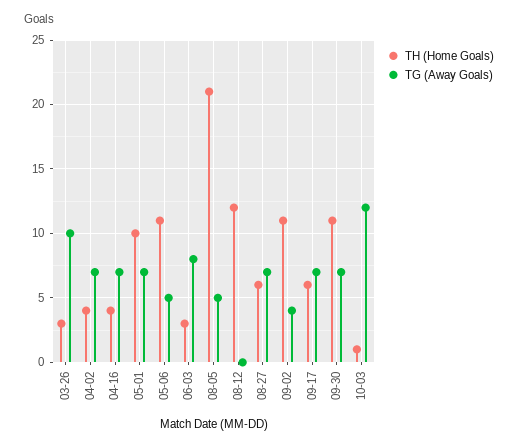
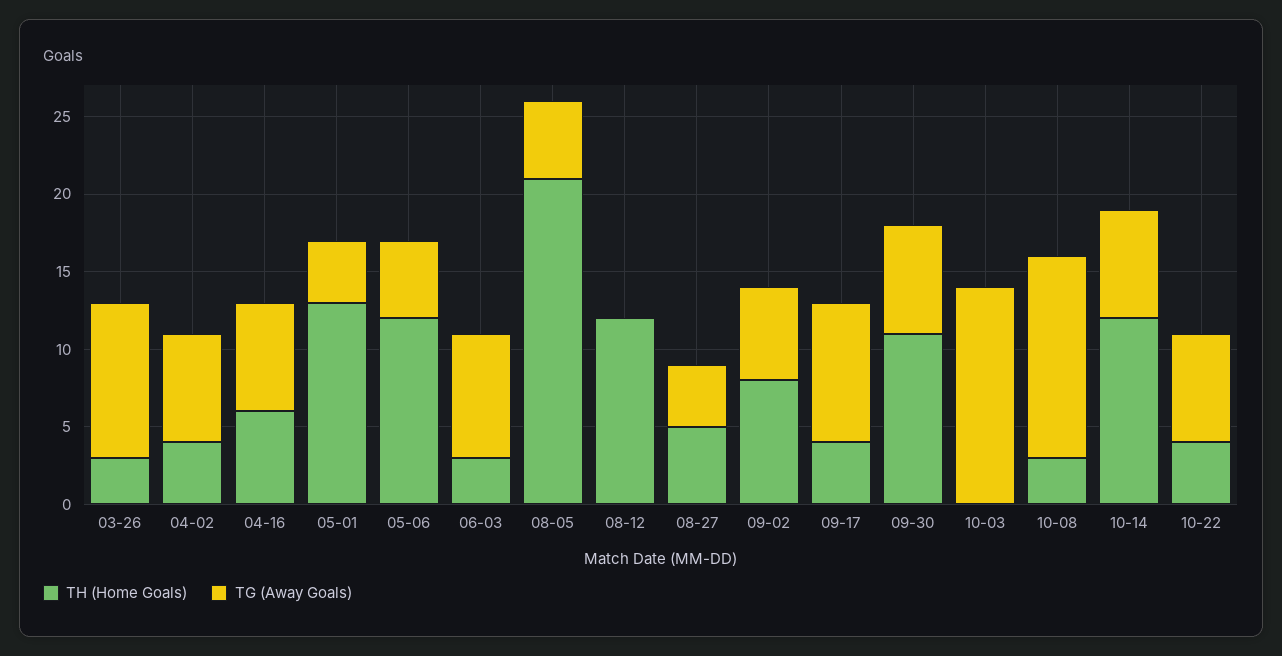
TH (Home Goals), 04-16: 4 -> 6
TH (Home Goals), 05-01: 10 -> 13
TG (Away Goals), 05-01: 7 -> 4
TH (Home Goals), 05-06: 11 -> 12
TH (Home Goals), 08-27: 6 -> 5
TG (Away Goals), 08-27: 7 -> 4
TH (Home Goals), 09-02: 11 -> 8
TG (Away Goals), 09-02: 4 -> 6
TH (Home Goals), 09-17: 6 -> 4
TG (Away Goals), 09-17: 7 -> 9
TH (Home Goals), 10-03: 1 -> 0
TG (Away Goals), 10-03: 12 -> 14
TH (Home Goals), 10-08: none -> 3
TG (Away Goals), 10-08: none -> 13
TH (Home Goals), 10-14: none -> 12
TG (Away Goals), 10-14: none -> 7
TH (Home Goals), 10-22: none -> 4
TG (Away Goals), 10-22: none -> 7

